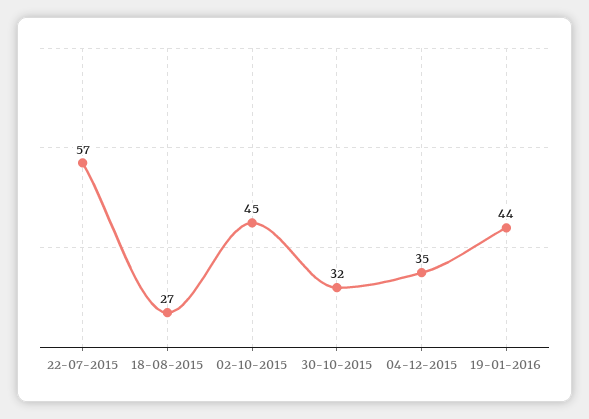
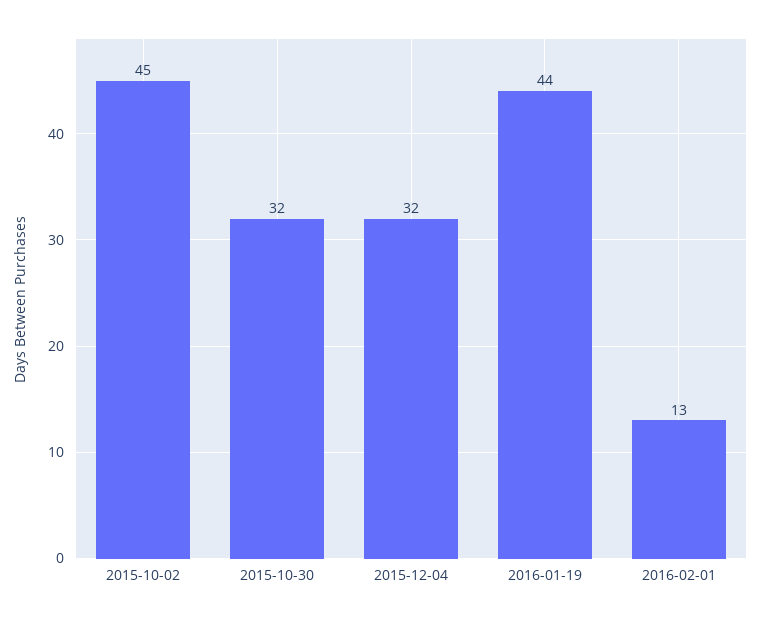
22-07-2015: 57 -> none
18-08-2015: 27 -> none
04-12-2015: 35 -> 32
2016-02-01: none -> 13

